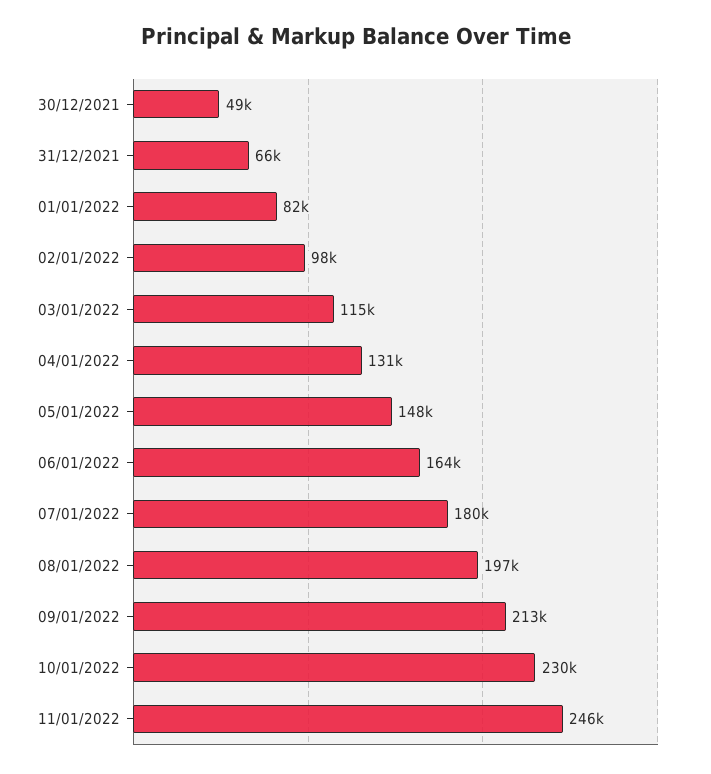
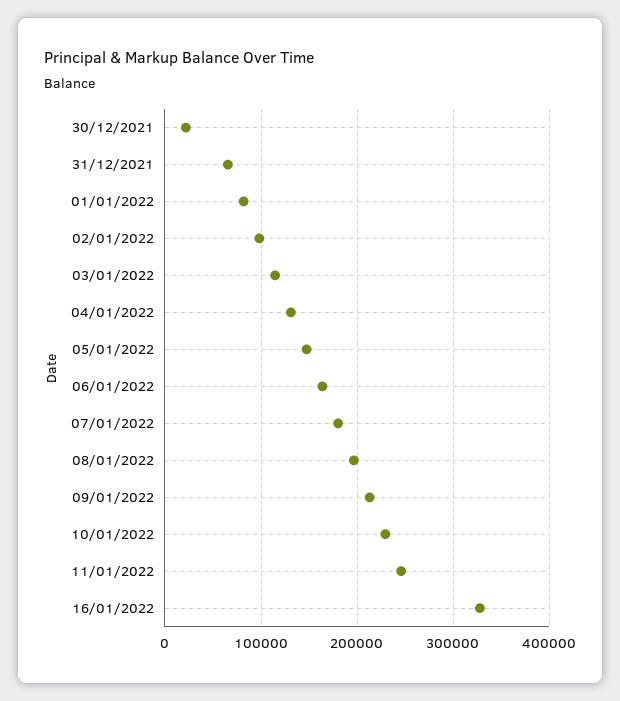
30/12/2021: 49000 -> 20000
16/01/2022: none -> 330000

